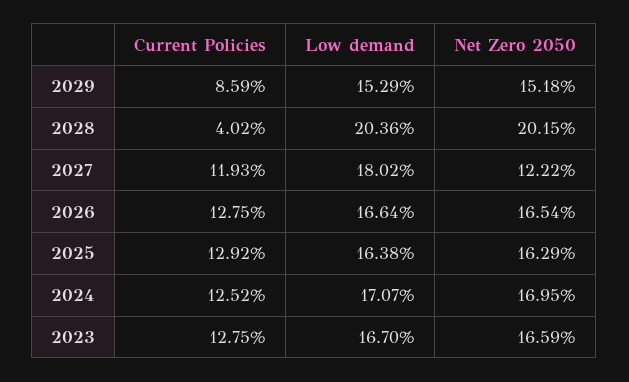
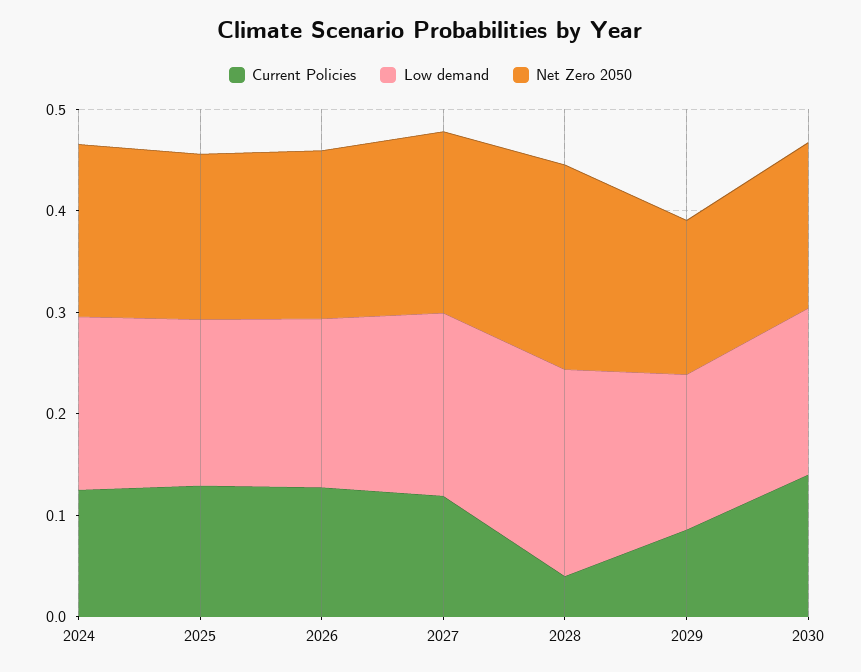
Net Zero 2050, 2027: 0.1222 -> 0.18
Current Policies, 2023: 0.1275 -> none
Low demand, 2023: 0.167 -> none
Net Zero 2050, 2023: 0.1659 -> none
Current Policies, 2030: none -> 0.14
Low demand, 2030: none -> 0.16
Net Zero 2050, 2030: none -> 0.16

